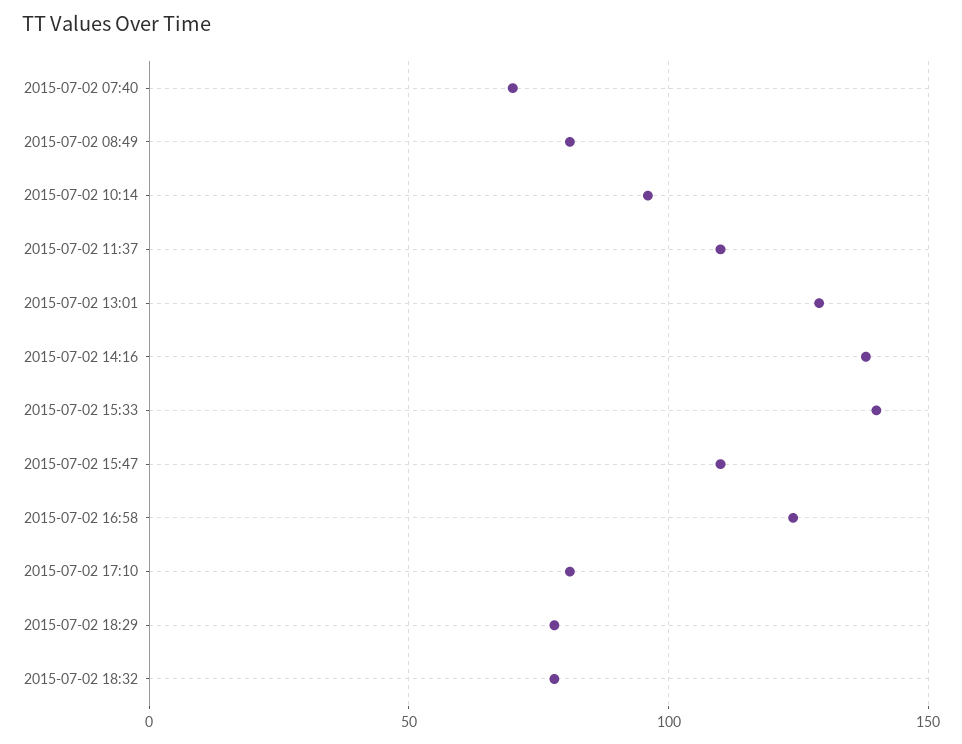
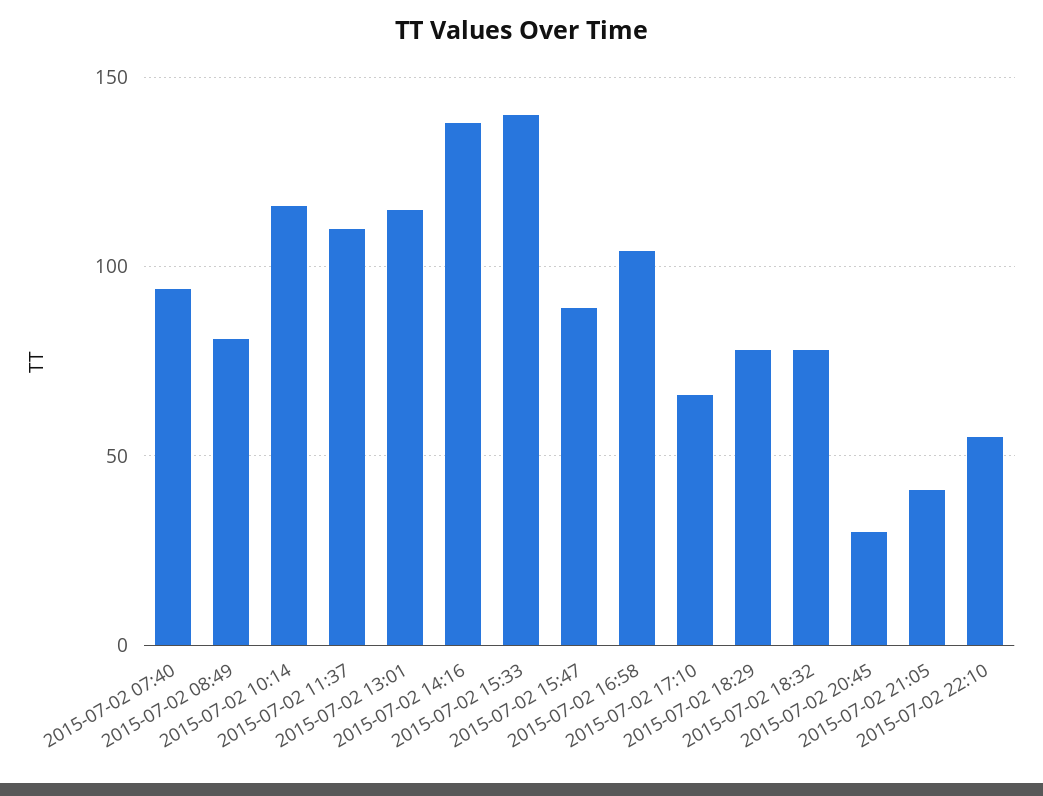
2015-07-02 07:40: 70 -> 95
2015-07-02 10:14: 95 -> 115
2015-07-02 13:01: 130 -> 115
2015-07-02 15:47: 110 -> 90
2015-07-02 16:58: 125 -> 105
2015-07-02 17:10: 80 -> 65
2015-07-02 20:45: none -> 30
2015-07-02 21:05: none -> 40
2015-07-02 22:10: none -> 55

